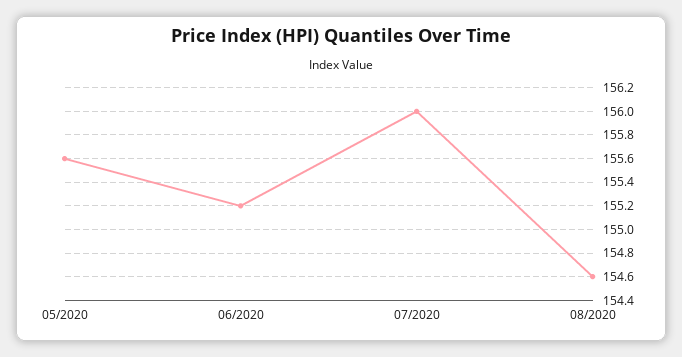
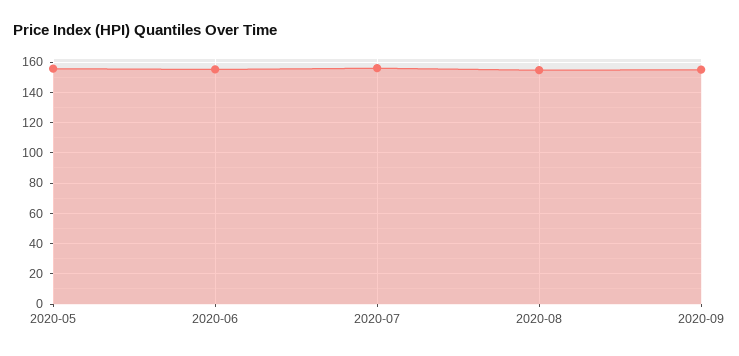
2020-09: none -> 155

